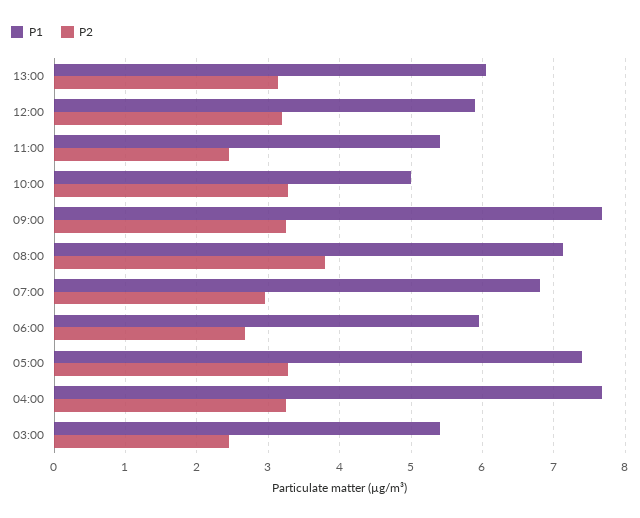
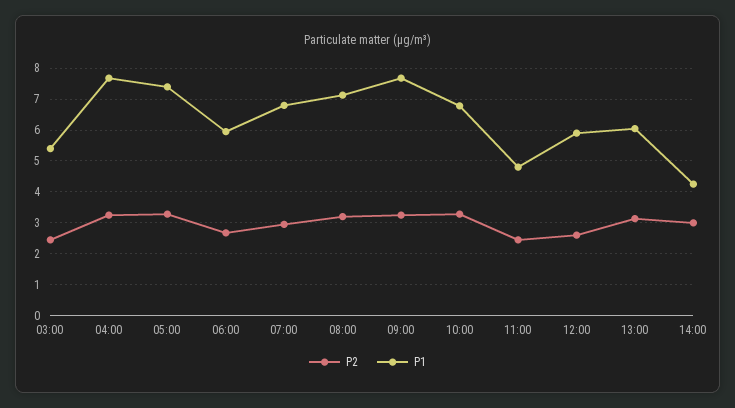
P2, 12:00: 3.2 -> 2.6
P1, 11:00: 5.4 -> 4.8
P1, 10:00: 5 -> 6.8
P2, 08:00: 3.8 -> 3.2
P2, 14:00: none -> 3
P1, 14:00: none -> 4.2

